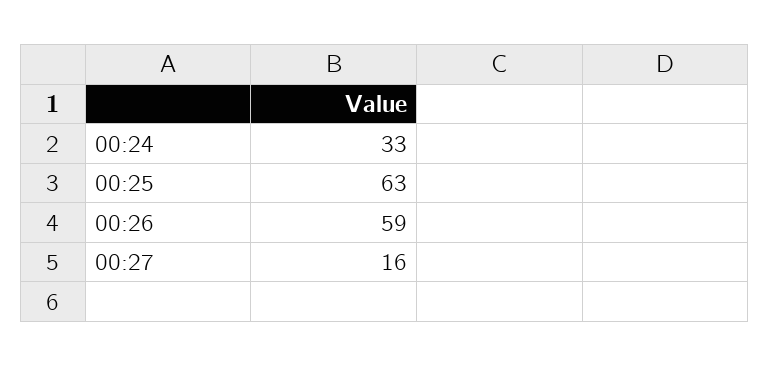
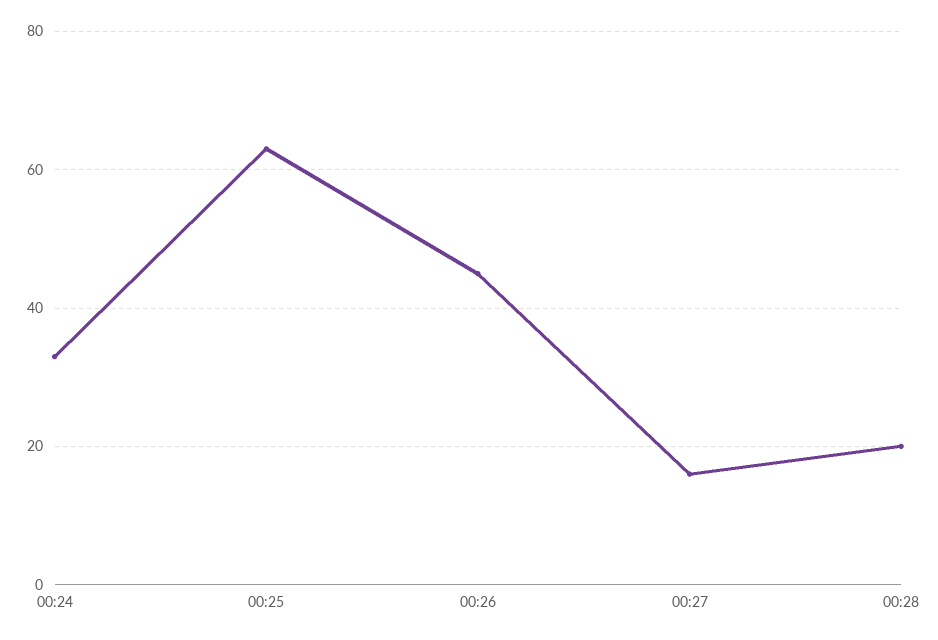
00:26: 59 -> 45
00:28: none -> 20

